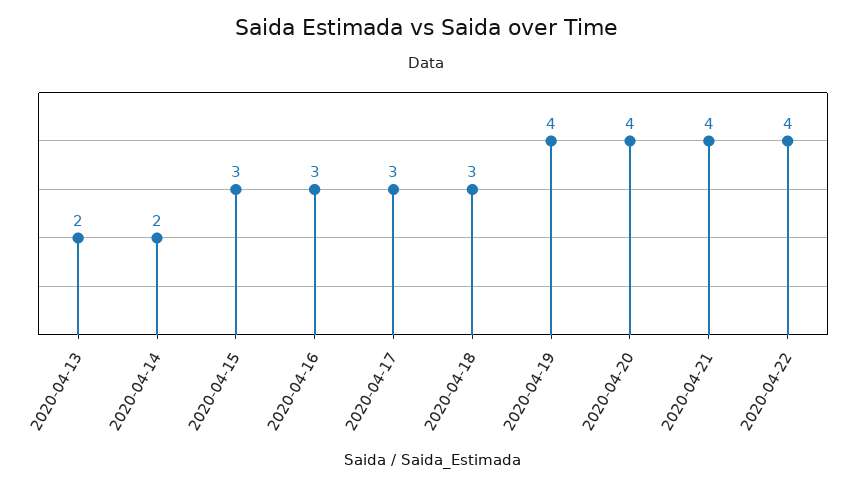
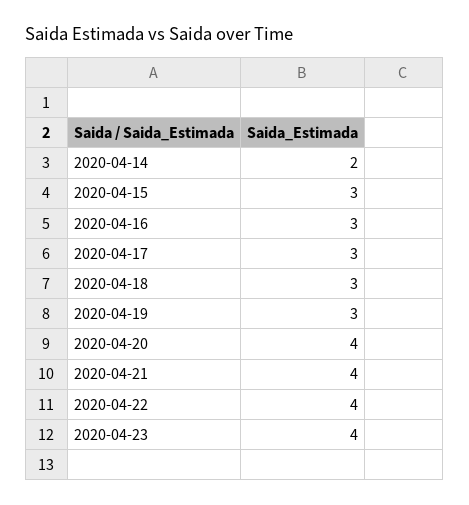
2020-04-13: 2 -> none
2020-04-19: 4 -> 3
2020-04-23: none -> 4

